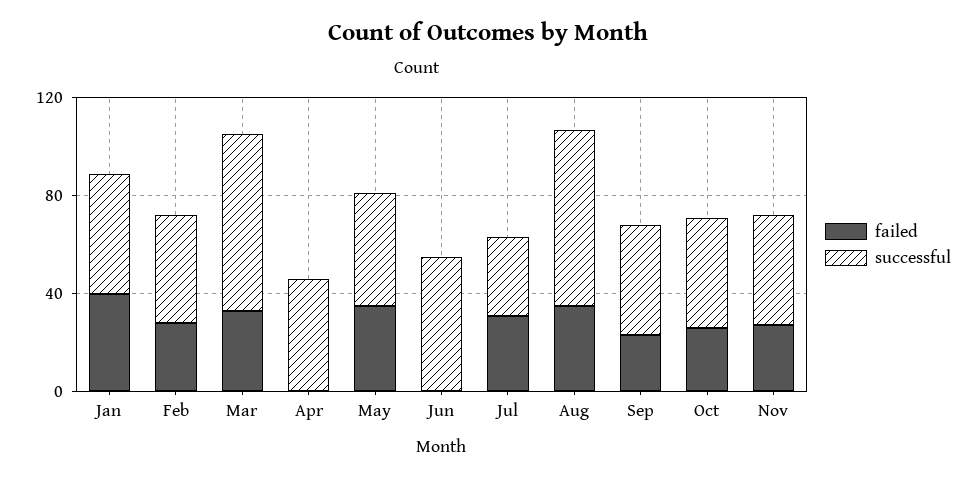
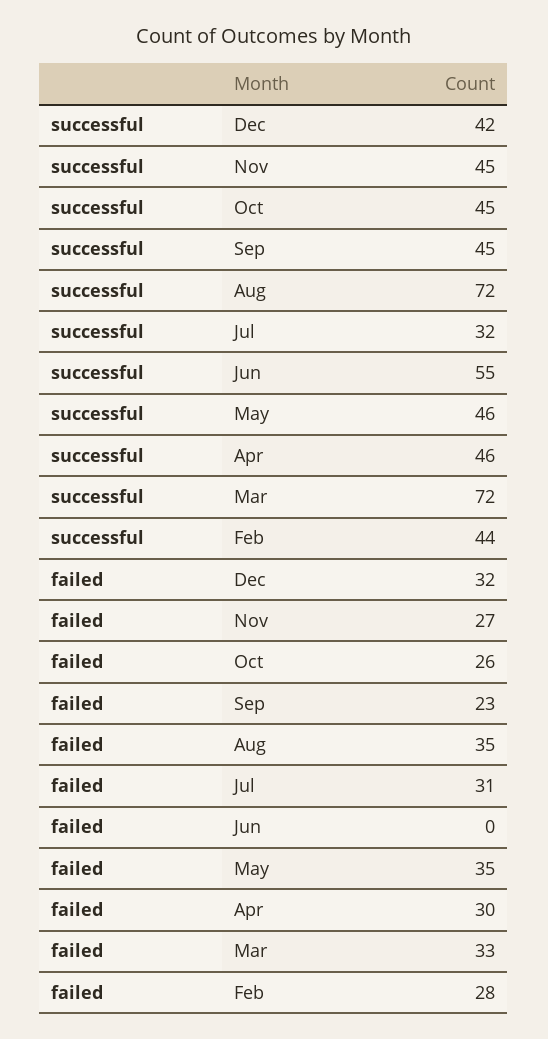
failed, Jan: 40 -> none
successful, Jan: 50 -> none
failed, Apr: 0 -> 30
successful, Dec: none -> 42
failed, Dec: none -> 32

